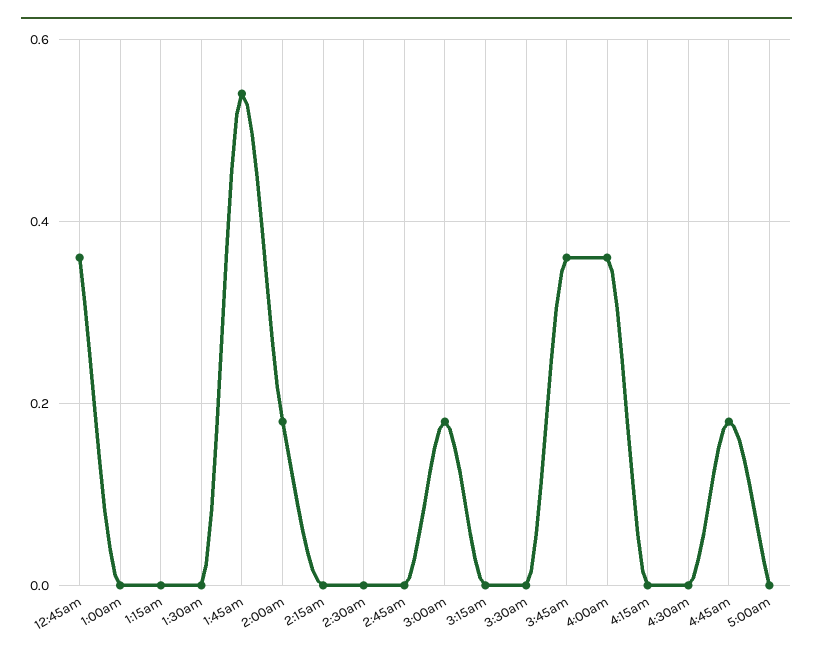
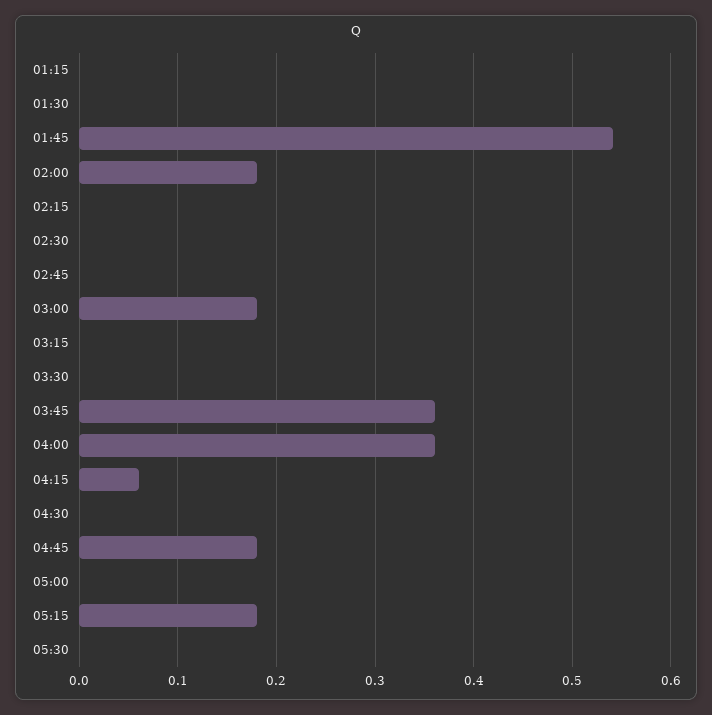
12:45am: 0.36 -> none
1:00am: 0 -> none
4:15am: 0 -> 0.06
05:15: none -> 0.18
05:30: none -> 0

